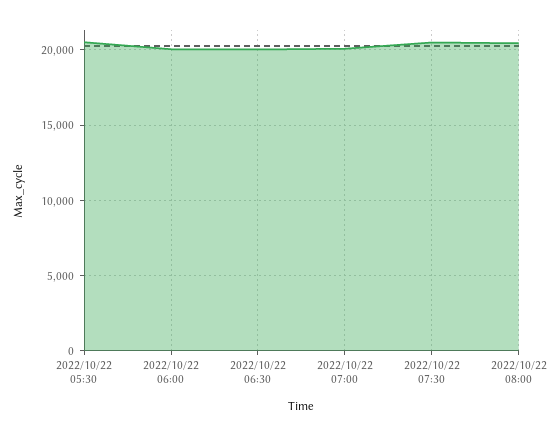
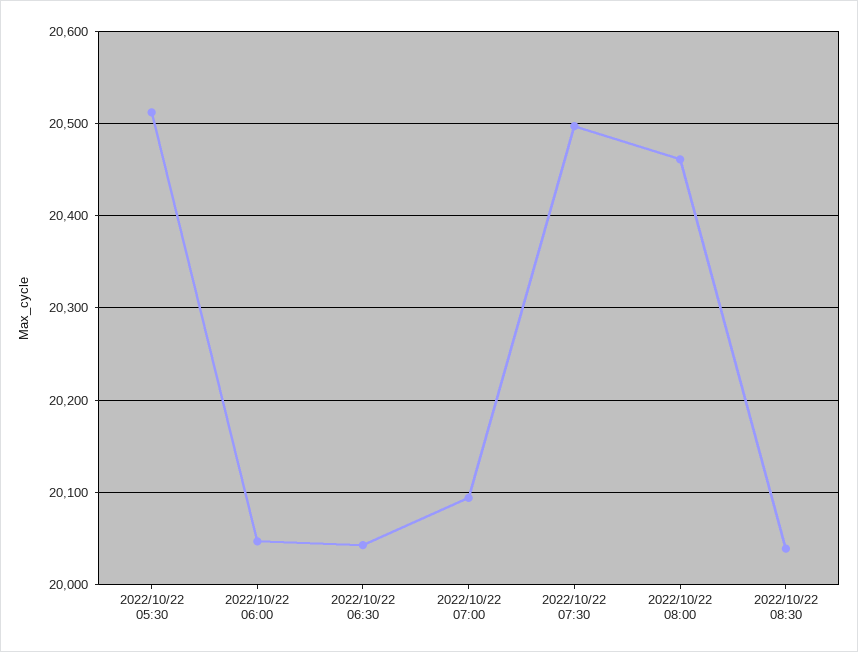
2022/10/22 08:30: none -> 20040

